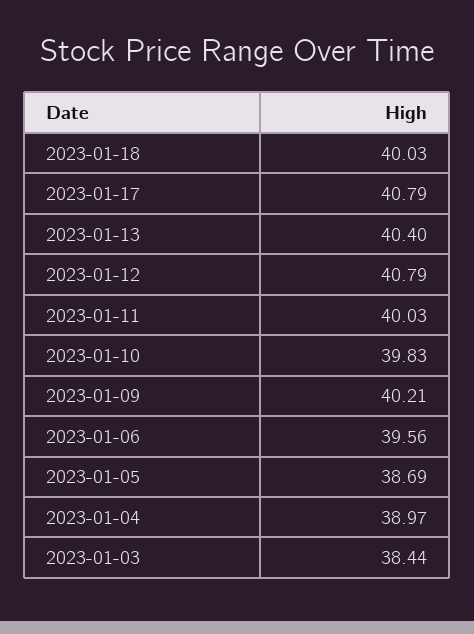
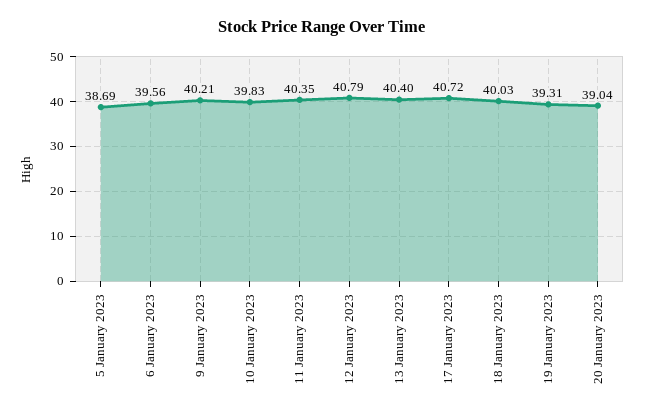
2023-01-17: 40.79 -> 40.72
2023-01-11: 40.03 -> 40.35
2023-01-04: 38.97 -> none
2023-01-03: 38.44 -> none
19 January 2023: none -> 39.31
20 January 2023: none -> 39.04

